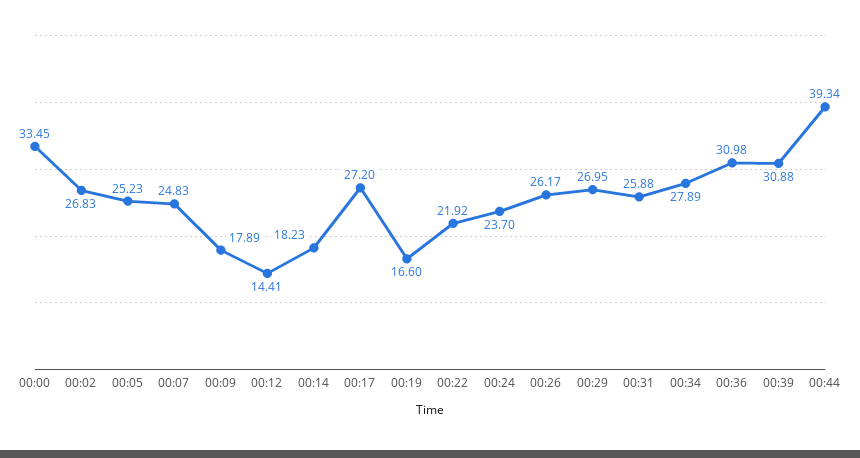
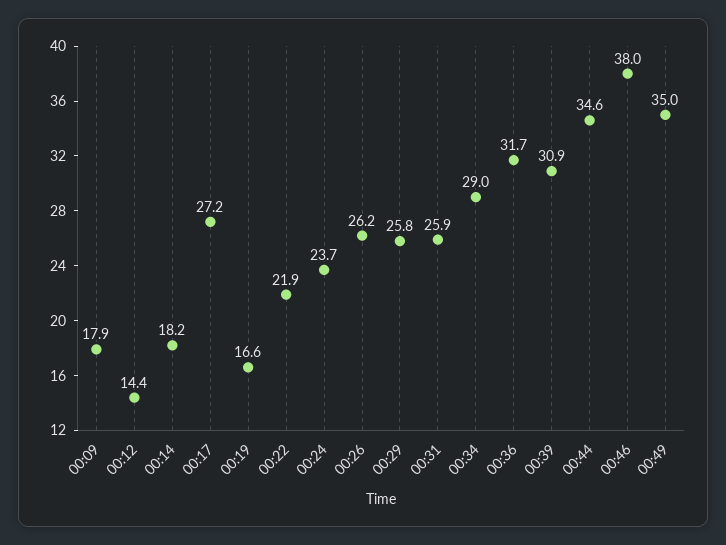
00:00: 33.45 -> none
00:02: 26.83 -> none
00:05: 25.23 -> none
00:07: 24.83 -> none
00:29: 26.95 -> 25.8
00:34: 27.89 -> 29
00:36: 30.98 -> 31.7
00:44: 39.34 -> 34.6
00:46: none -> 38
00:49: none -> 35

